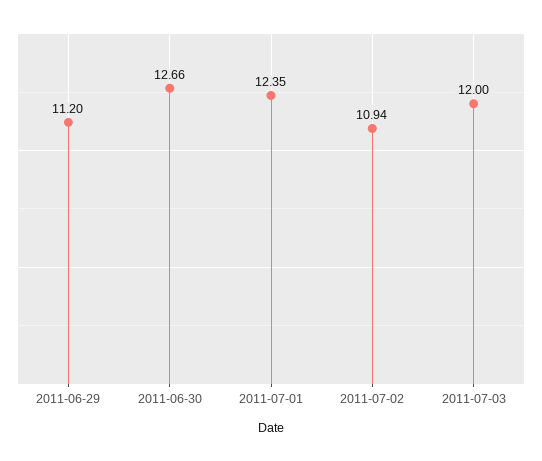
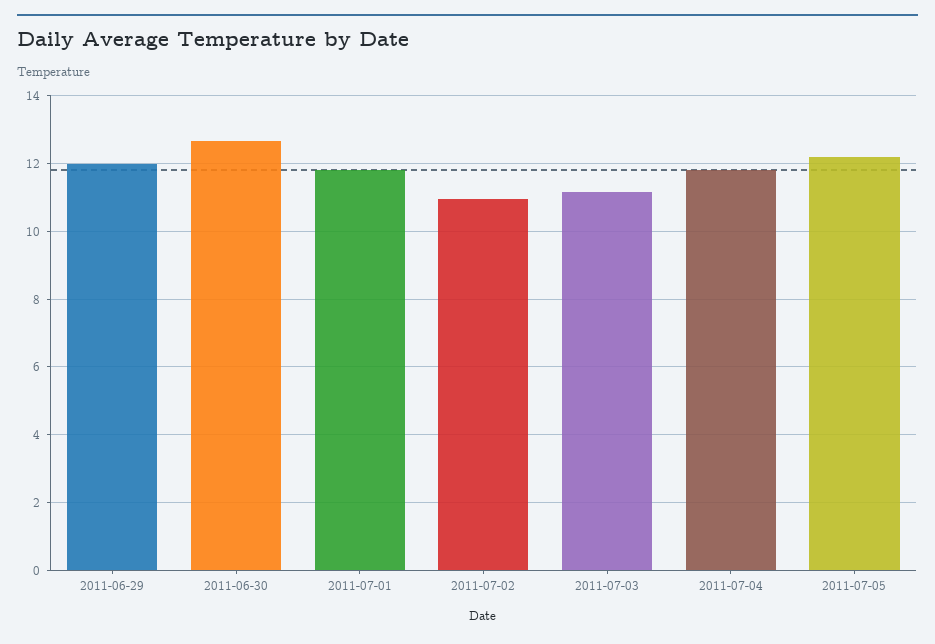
2011-06-29: 11.2 -> 12
2011-07-01: 12.35 -> 11.8
2011-07-03: 12 -> 11.2
2011-07-04: none -> 11.8
2011-07-05: none -> 12.2

